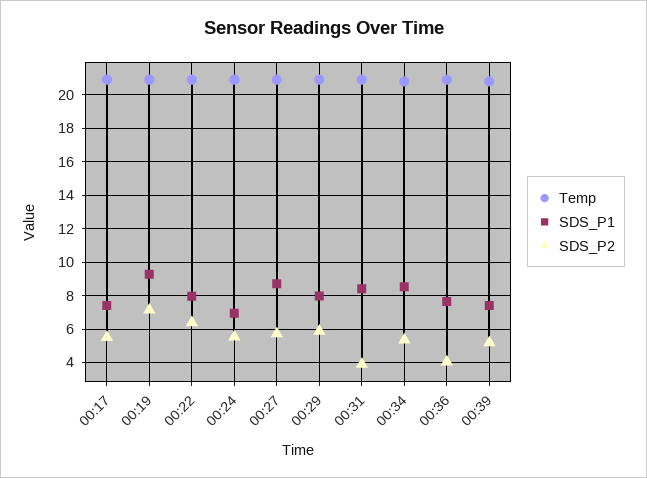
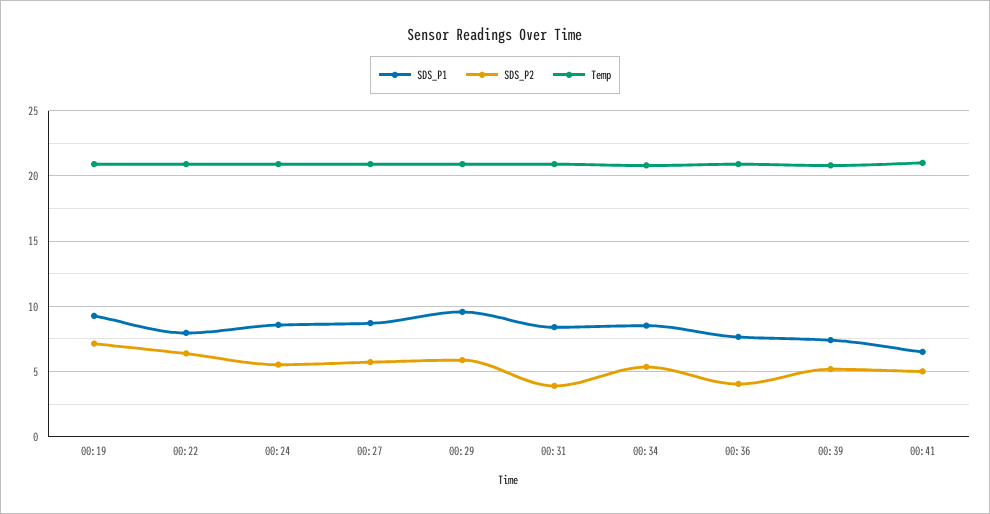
Temp, 00:17: 21 -> none
SDS_P1, 00:17: 7.5 -> none
SDS_P2, 00:17: 5.5 -> none
SDS_P1, 00:24: 7 -> 8.5
SDS_P1, 00:29: 8 -> 9.5
SDS_P1, 00:41: none -> 6.5
SDS_P2, 00:41: none -> 5
Temp, 00:41: none -> 21

